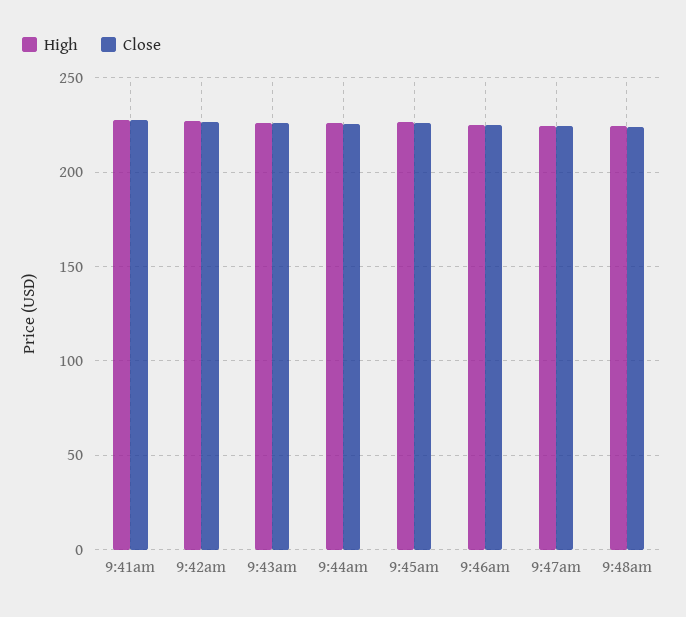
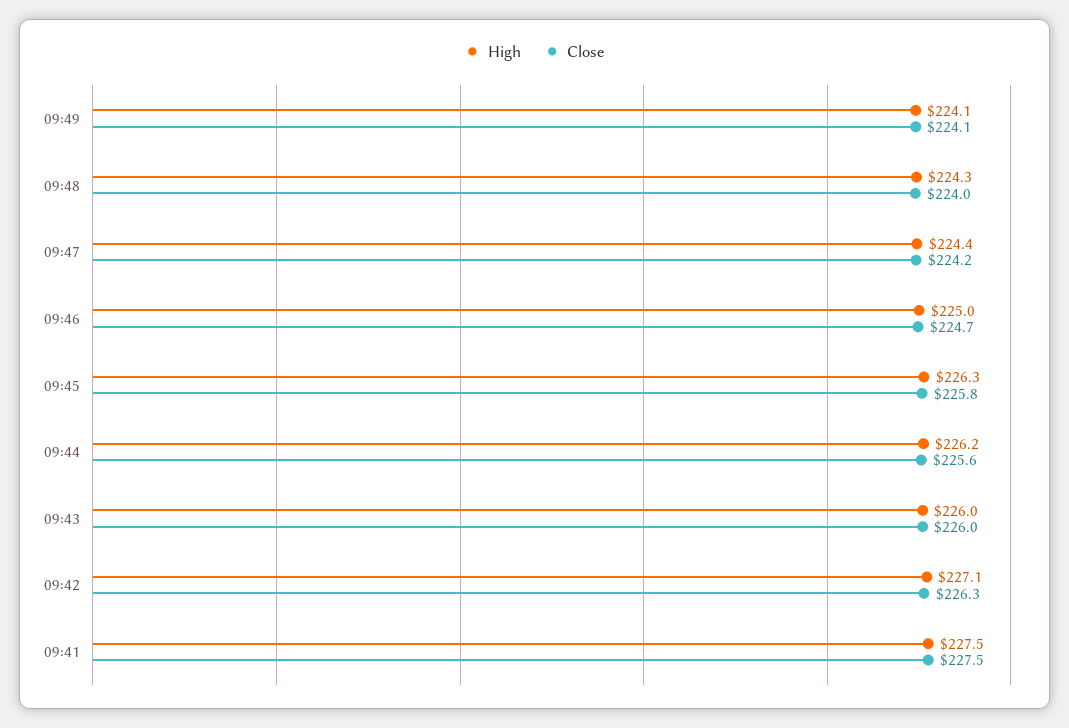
High, 09:49: none -> 224.1
Close, 09:49: none -> 224.1

